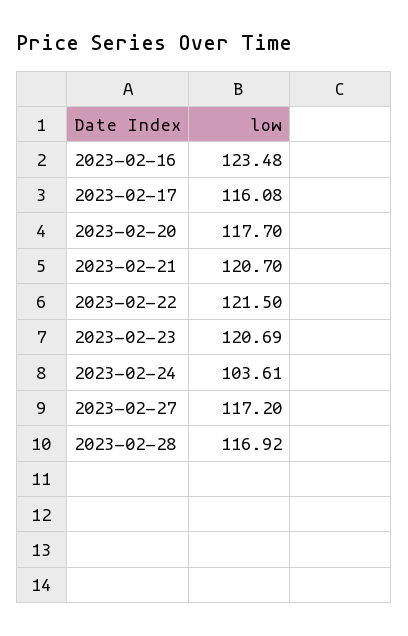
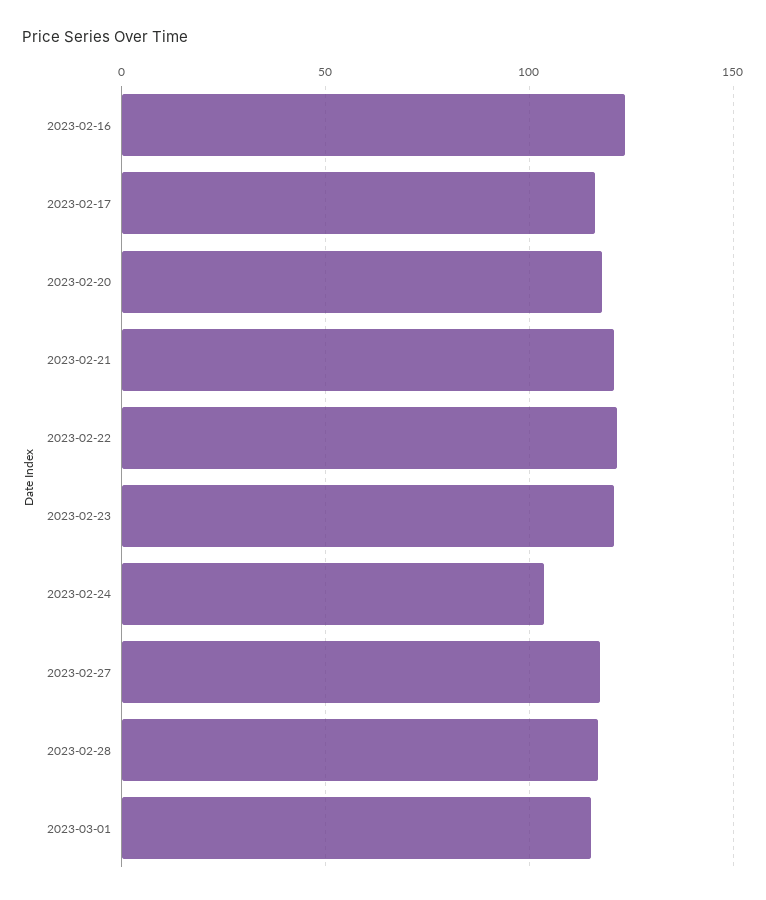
2023-03-01: none -> 115

